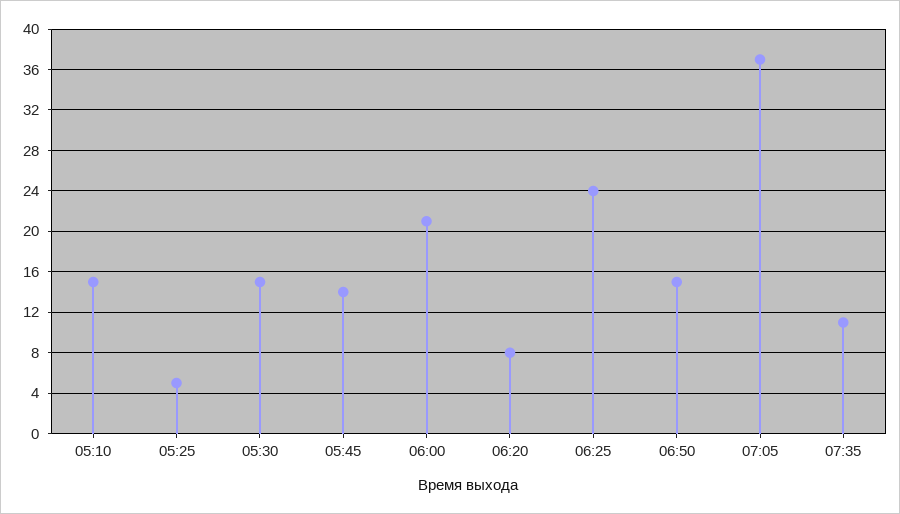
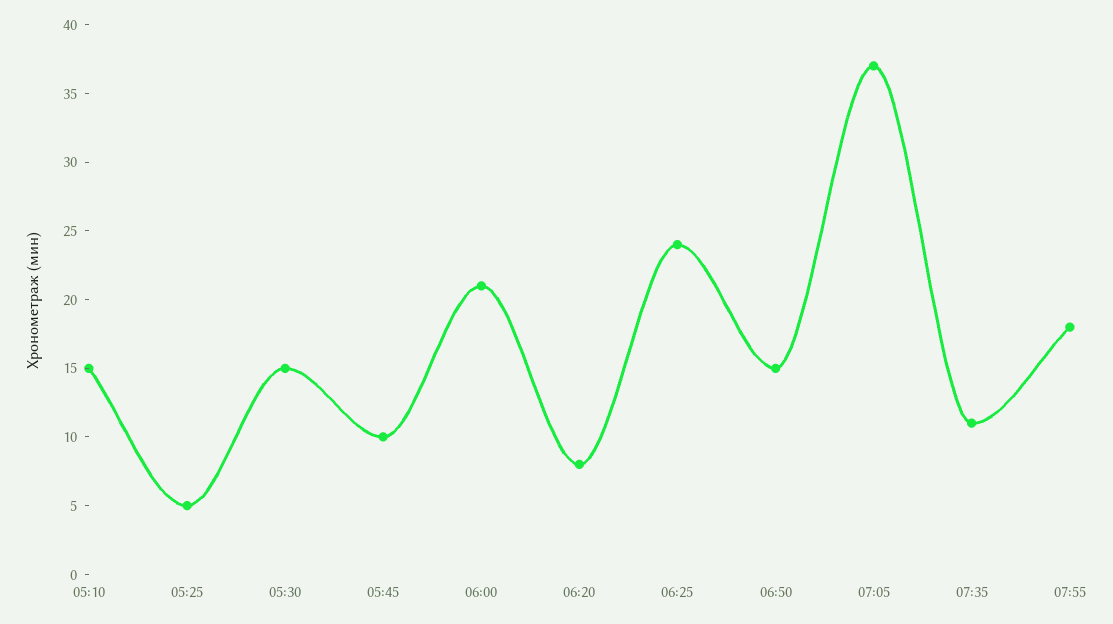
05:45: 14 -> 10
07:55: none -> 18

